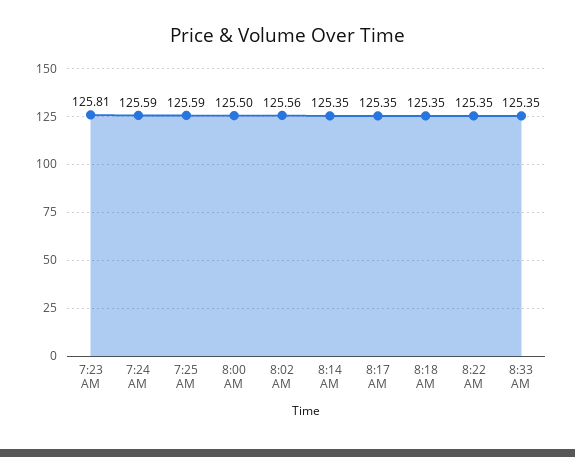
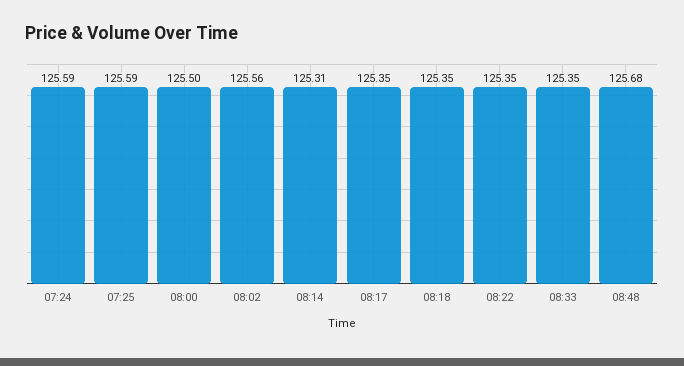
7:23 AM: 125.81 -> none
8:14 AM: 125.35 -> 125.31
08:48: none -> 125.68

